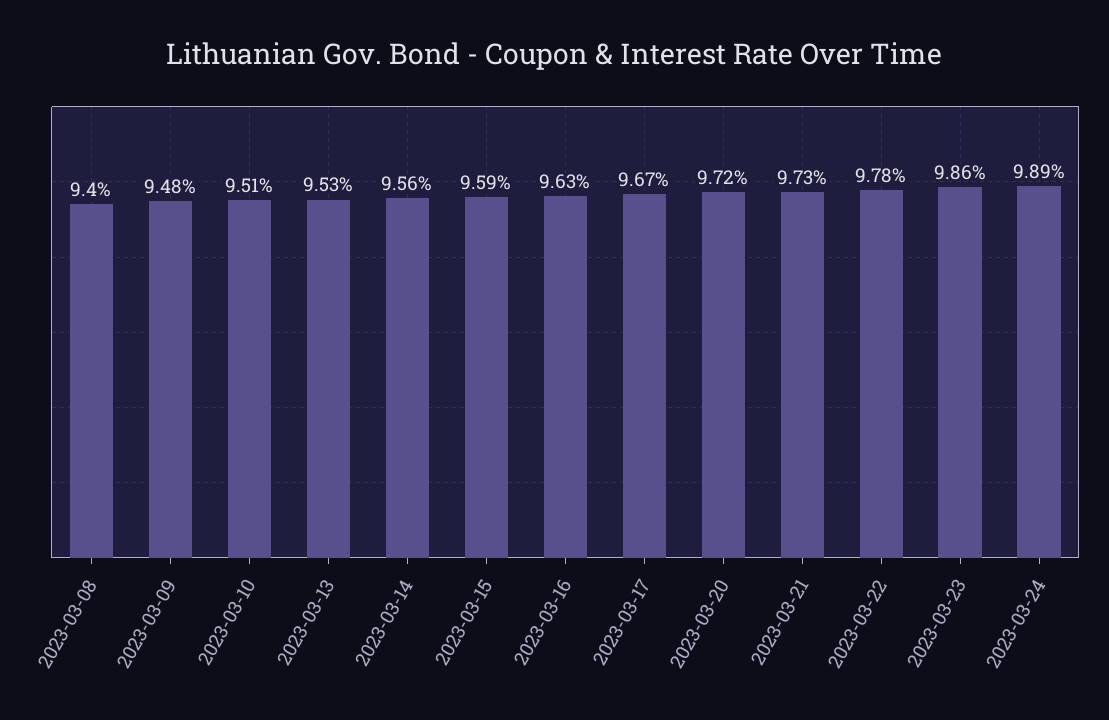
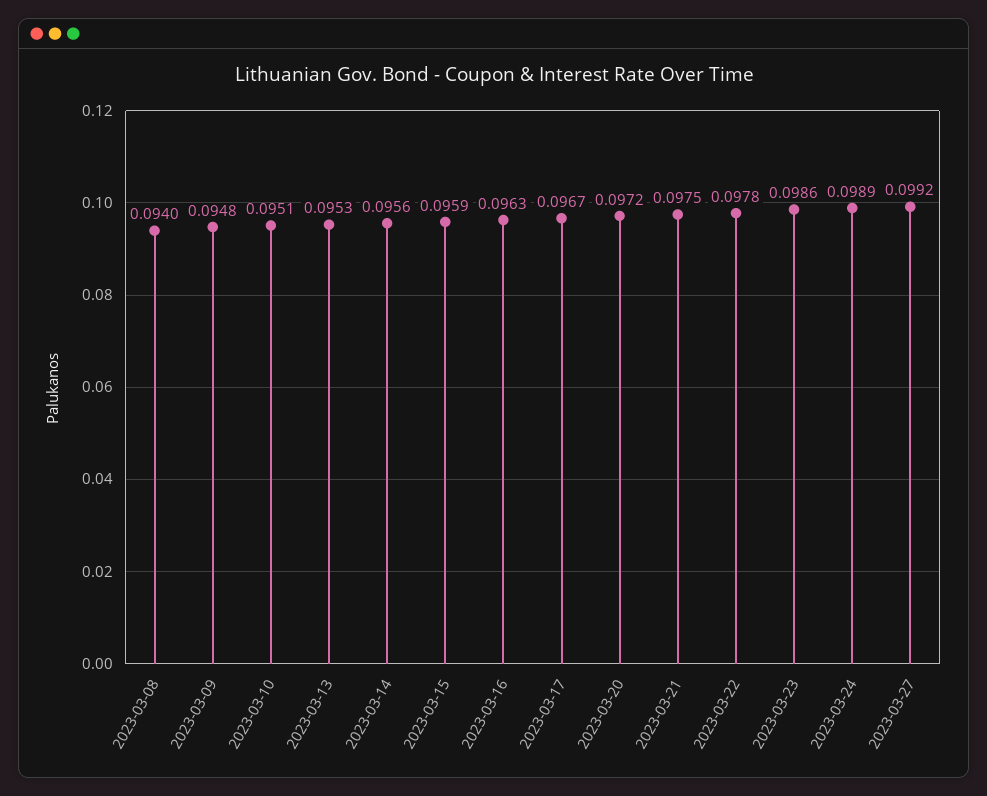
2023-03-21: 0.0973 -> 0.0975
2023-03-27: none -> 0.0992

